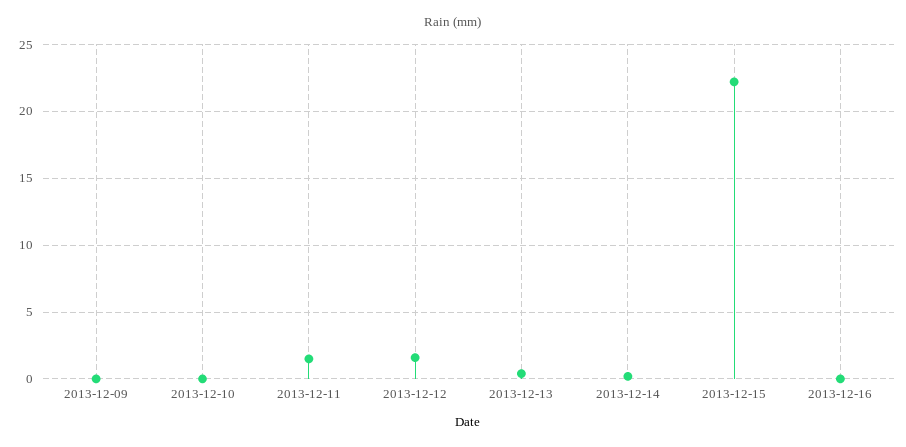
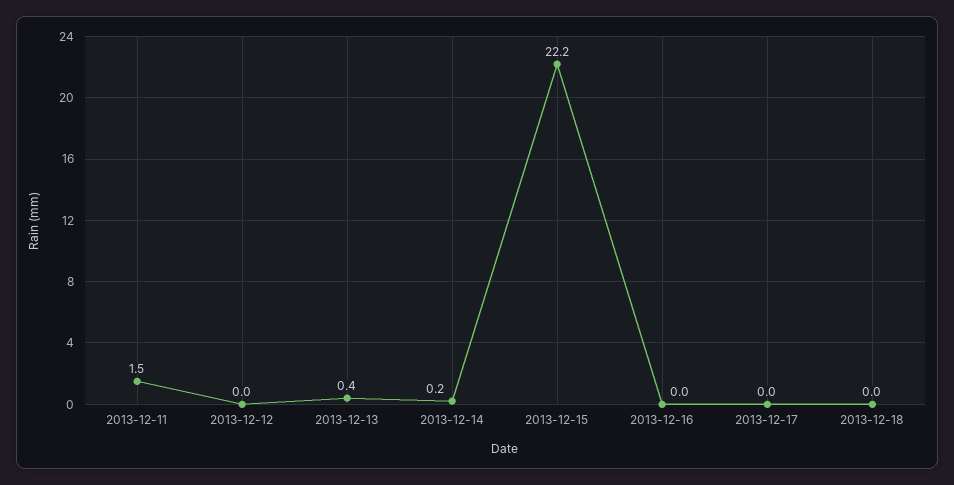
2013-12-09: 0 -> none
2013-12-10: 0 -> none
2013-12-12: 1.5 -> 0
2013-12-17: none -> 0
2013-12-18: none -> 0

